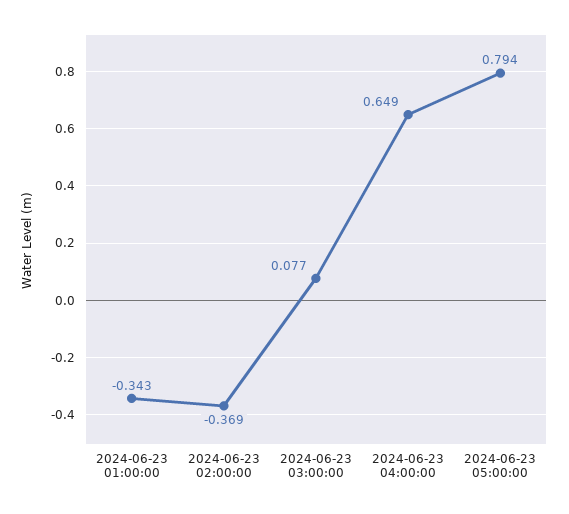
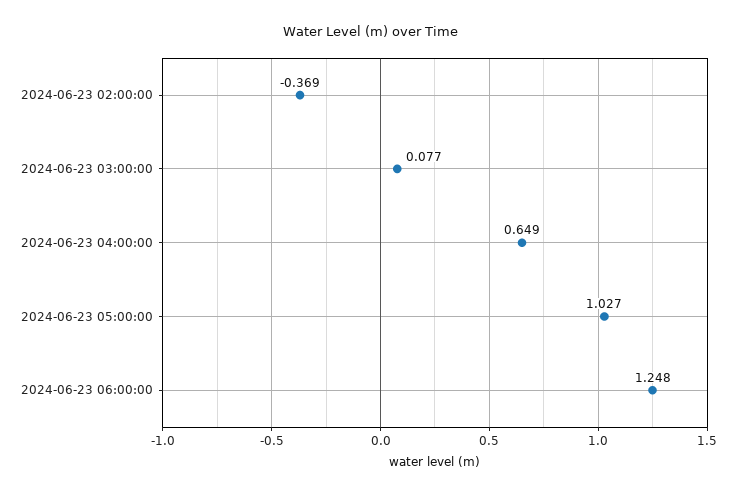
2024-06-23 01:00:00: -0.343 -> none
2024-06-23 05:00:00: 0.794 -> 1.027
2024-06-23 06:00:00: none -> 1.248

